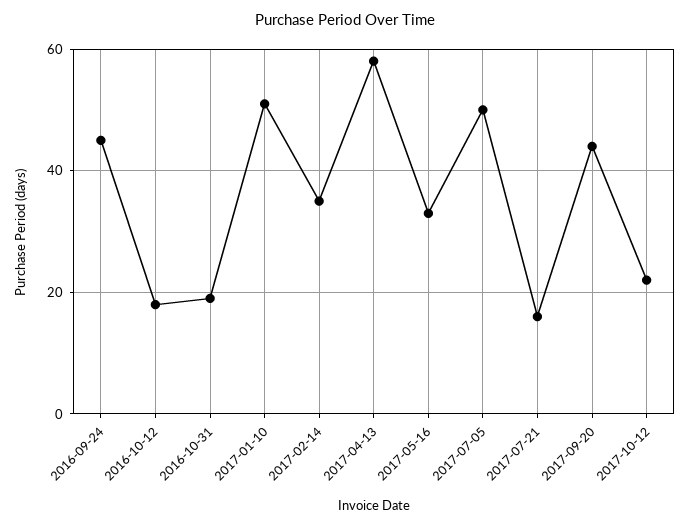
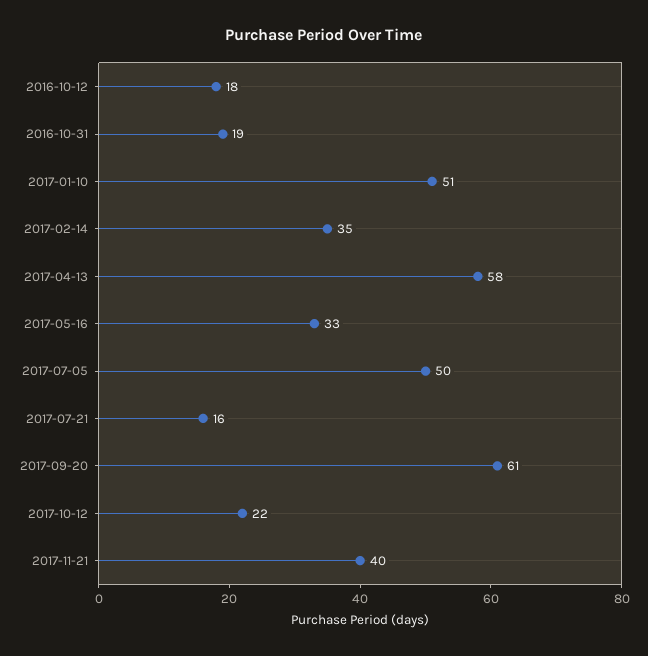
2016-09-24: 45 -> none
2017-09-20: 45 -> 61
2017-11-21: none -> 40

